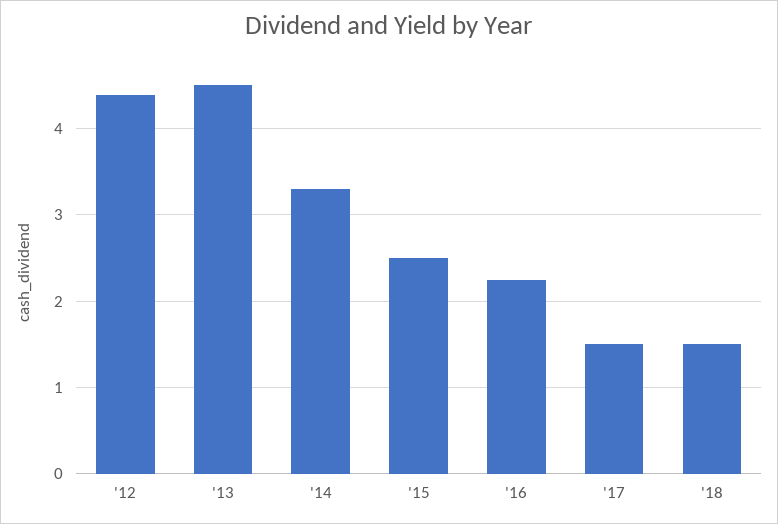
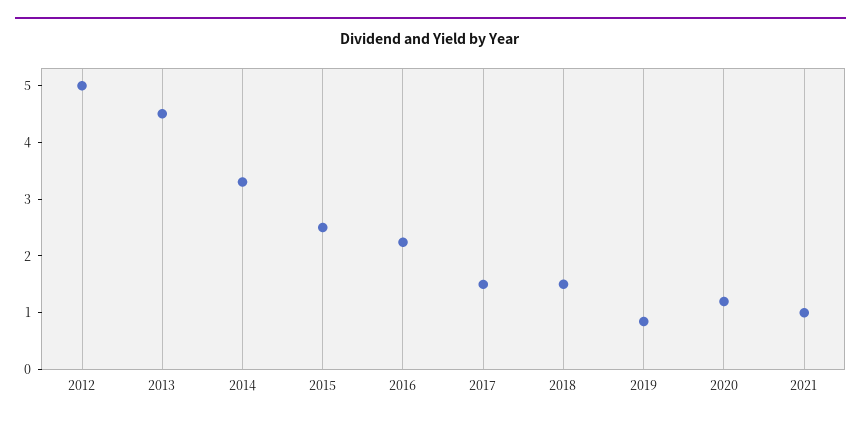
'12: 4.4 -> 5
2019: none -> 0.8
2020: none -> 1.2
2021: none -> 1

